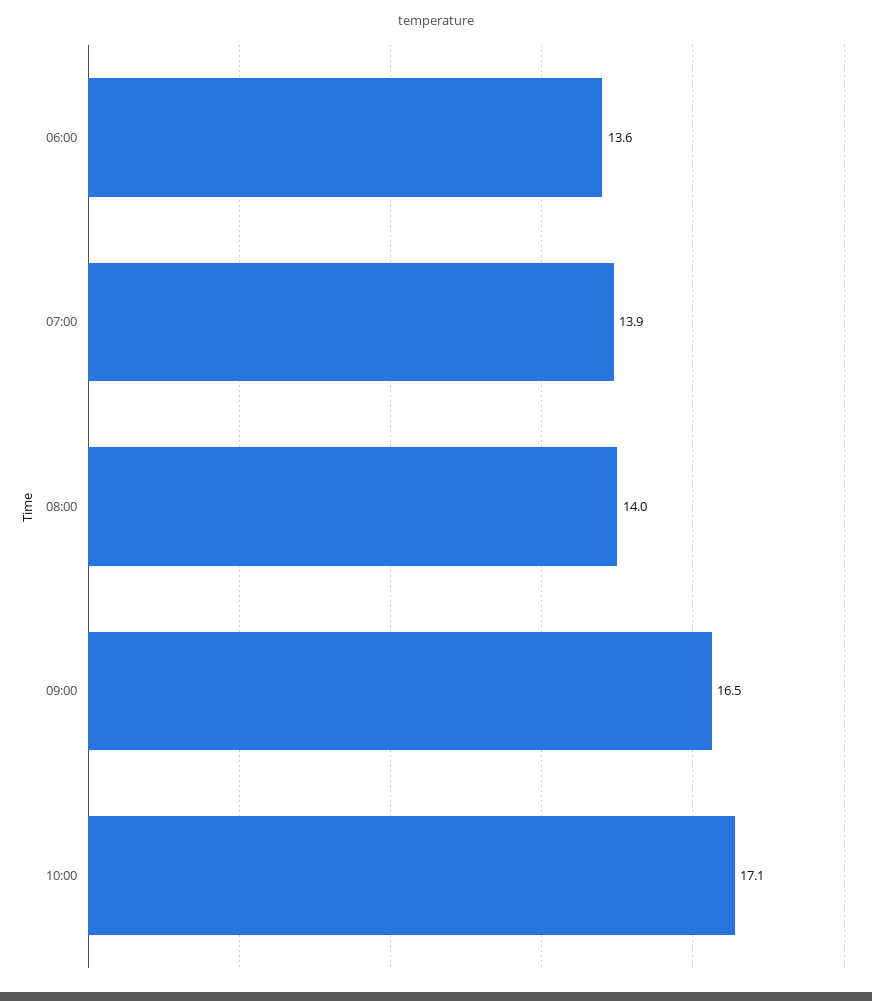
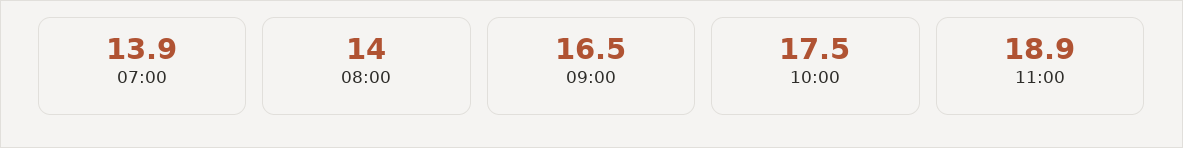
06:00: 13.6 -> none
10:00: 17.1 -> 17.5
11:00: none -> 18.9

